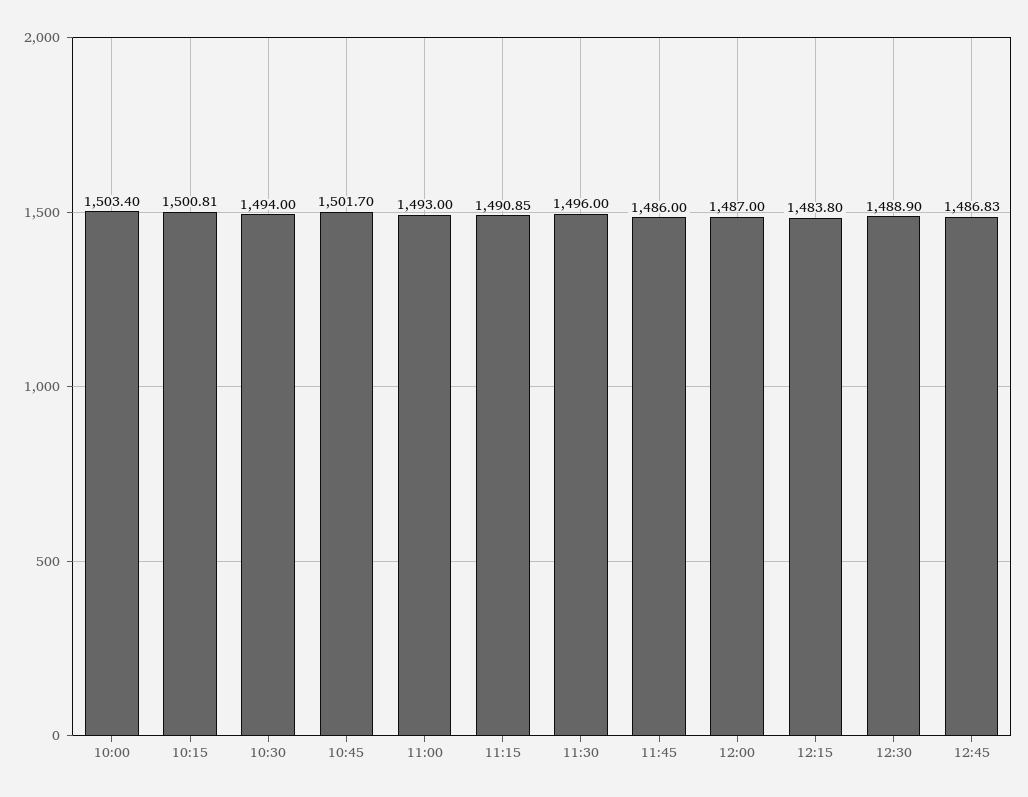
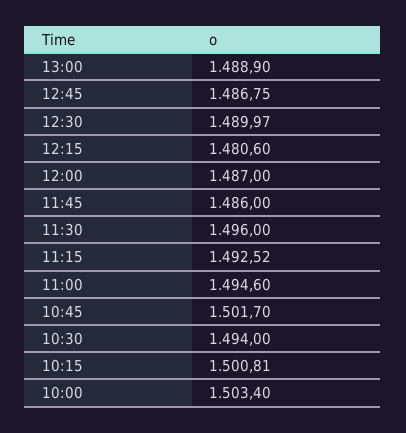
11:00: 1493 -> 1494.6
11:15: 1490.85 -> 1492.52
12:15: 1483.8 -> 1480.6
12:30: 1488.9 -> 1489.97
12:45: 1486.83 -> 1486.75
13:00: none -> 1488.9

